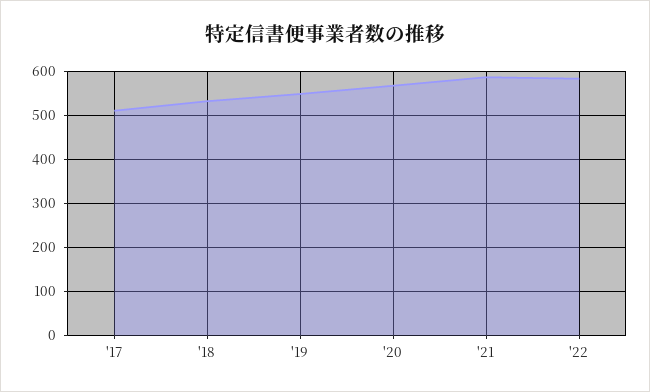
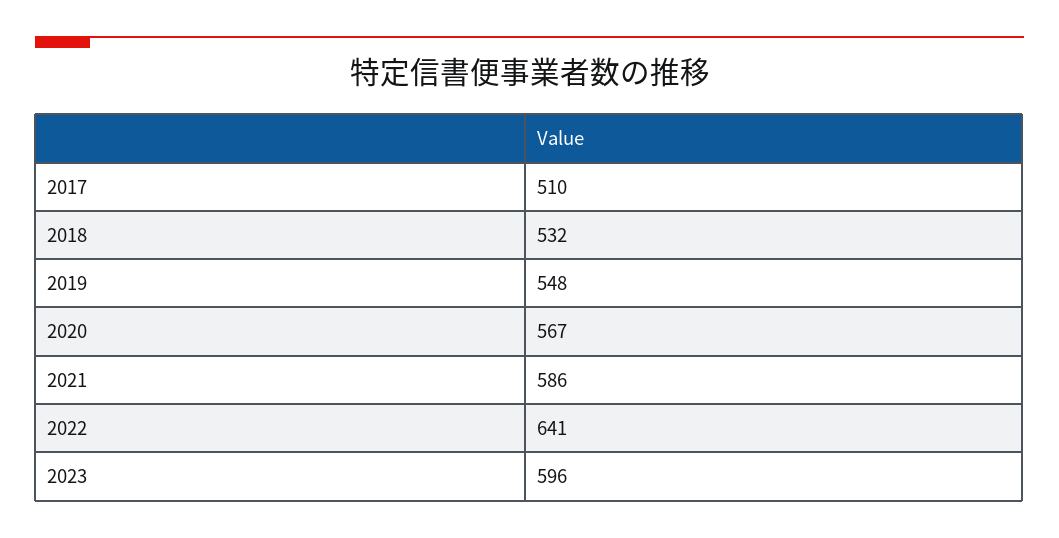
'22: 580 -> 641
2023: none -> 596

